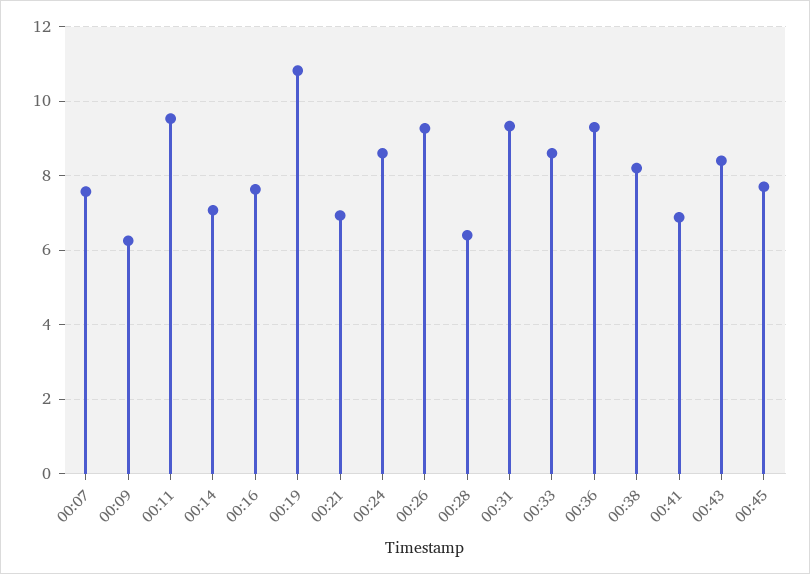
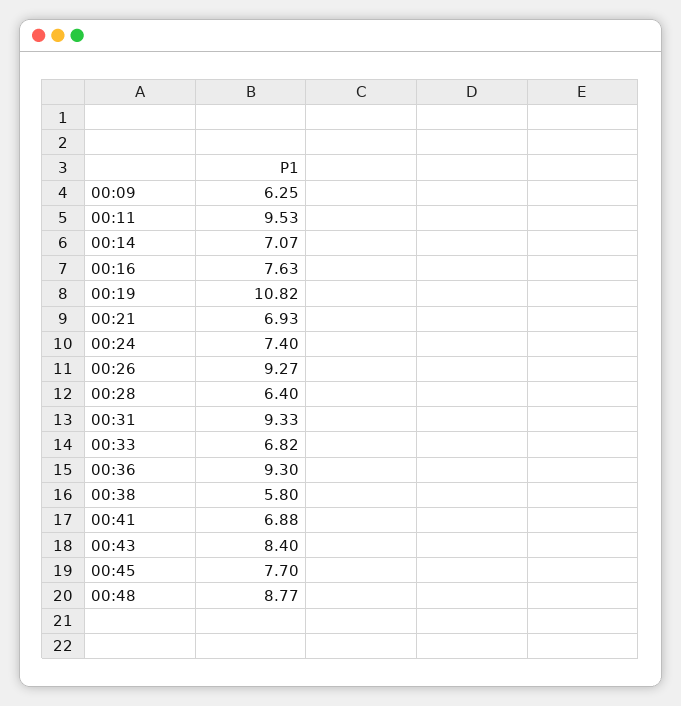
00:07: 7.6 -> none
00:24: 8.6 -> 7.4
00:33: 8.6 -> 6.82
00:38: 8.2 -> 5.8
00:48: none -> 8.77

